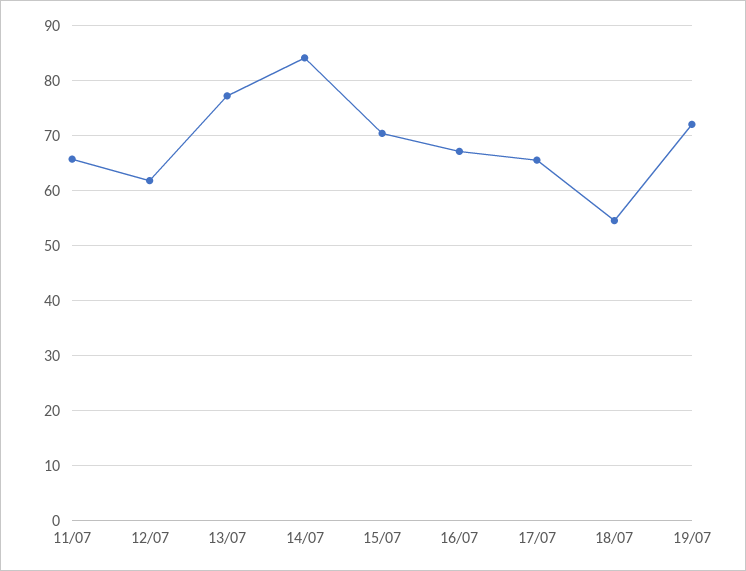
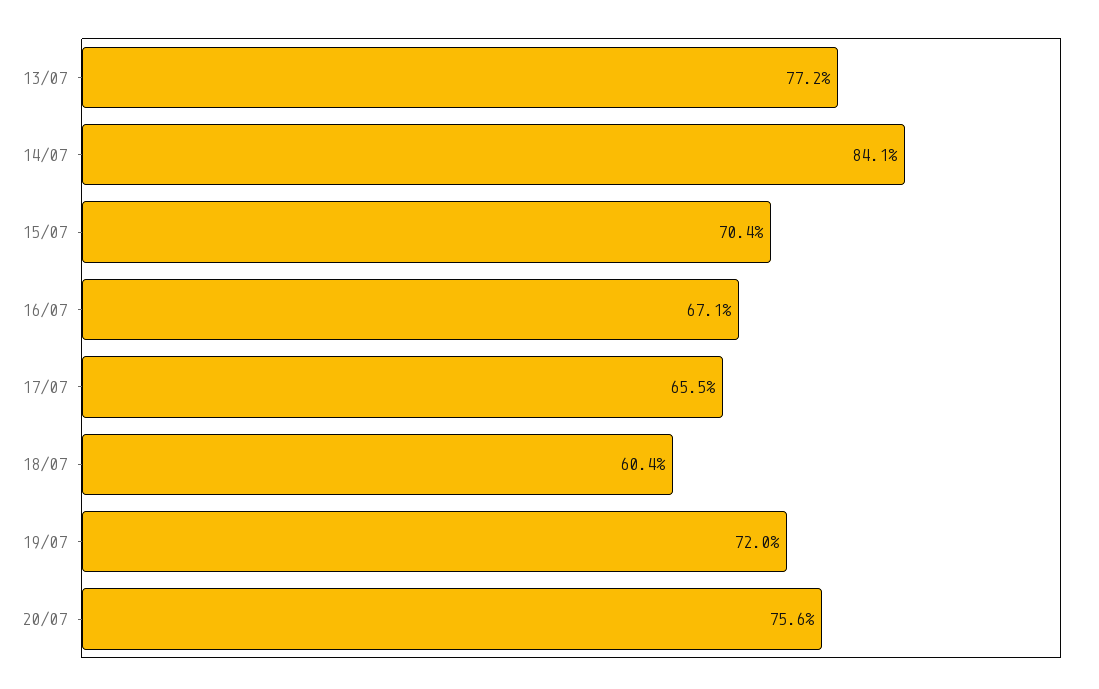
11/07: 66 -> none
12/07: 62 -> none
18/07: 54 -> 60.4
20/07: none -> 75.6

